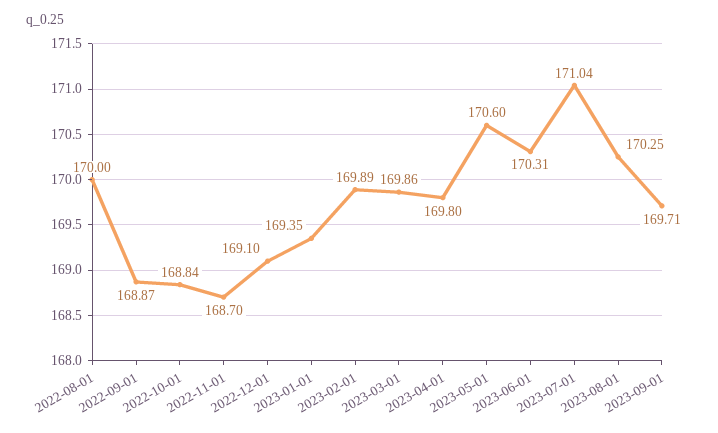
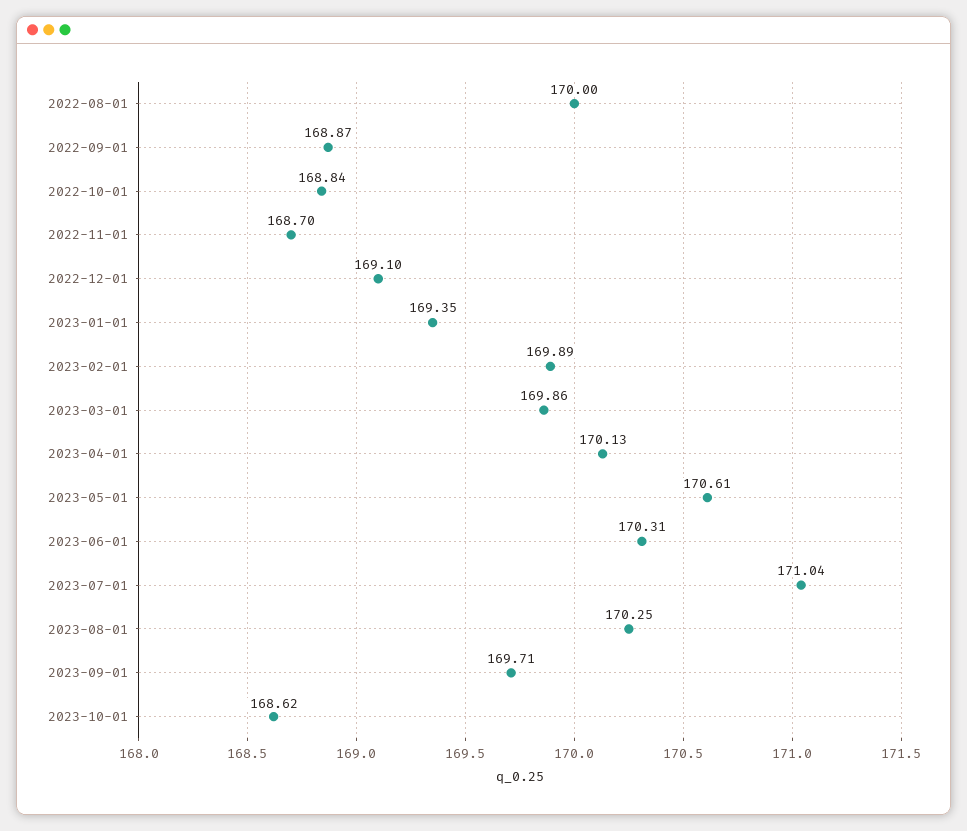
2023-04-01: 169.8 -> 170.13
2023-05-01: 170.6 -> 170.61
2023-10-01: none -> 168.62

